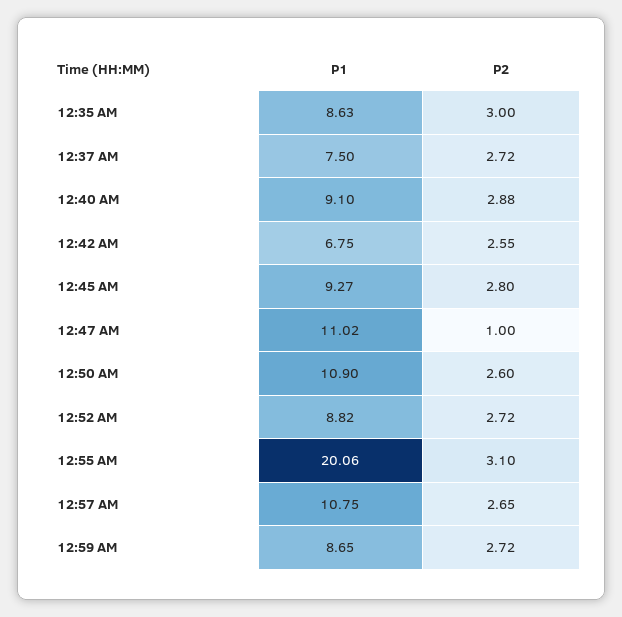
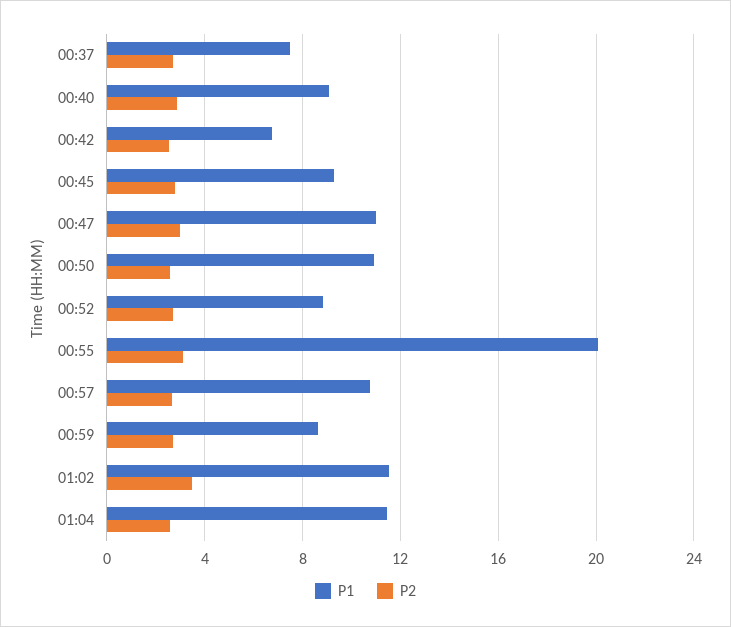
P1, 12:35 AM: 8.63 -> none
P2, 12:35 AM: 3 -> none
P2, 12:47 AM: 1 -> 3
P1, 01:02: none -> 11.5
P2, 01:02: none -> 3.5
P1, 01:04: none -> 11.5
P2, 01:04: none -> 2.5

